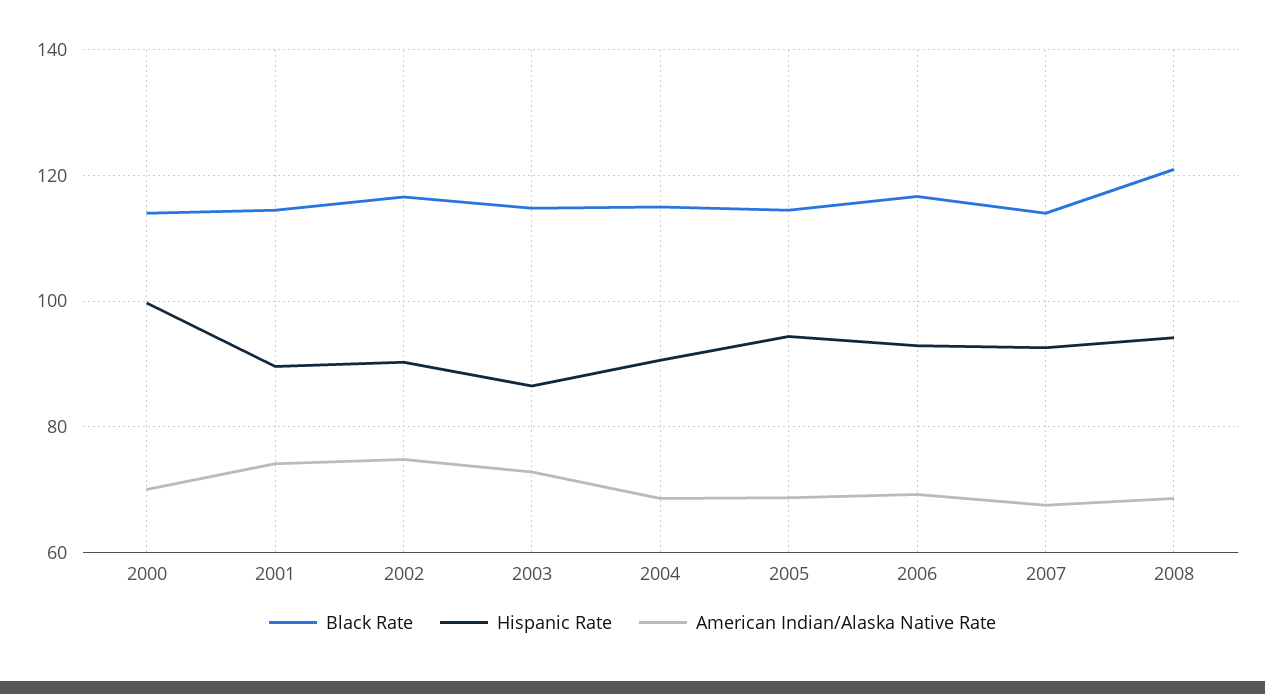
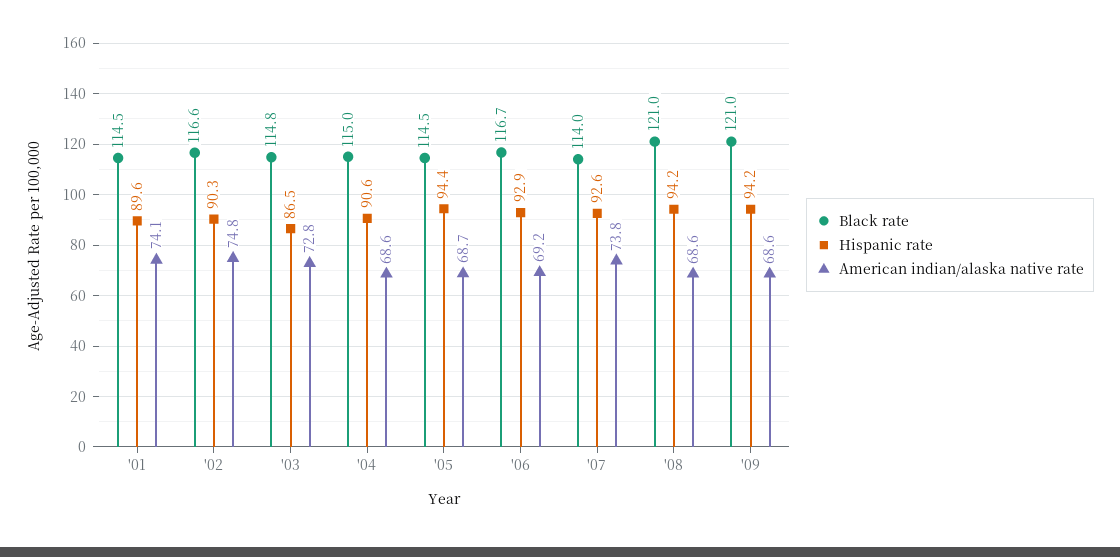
Black Rate, 2000: 114 -> none
Hispanic Rate, 2000: 100 -> none
American Indian/Alaska Native Rate, 2000: 70 -> none
American Indian/Alaska Native Rate, 2007: 68 -> 73.8
Black Rate, '09: none -> 121
Hispanic Rate, '09: none -> 94.2
American Indian/Alaska Native Rate, '09: none -> 68.6

